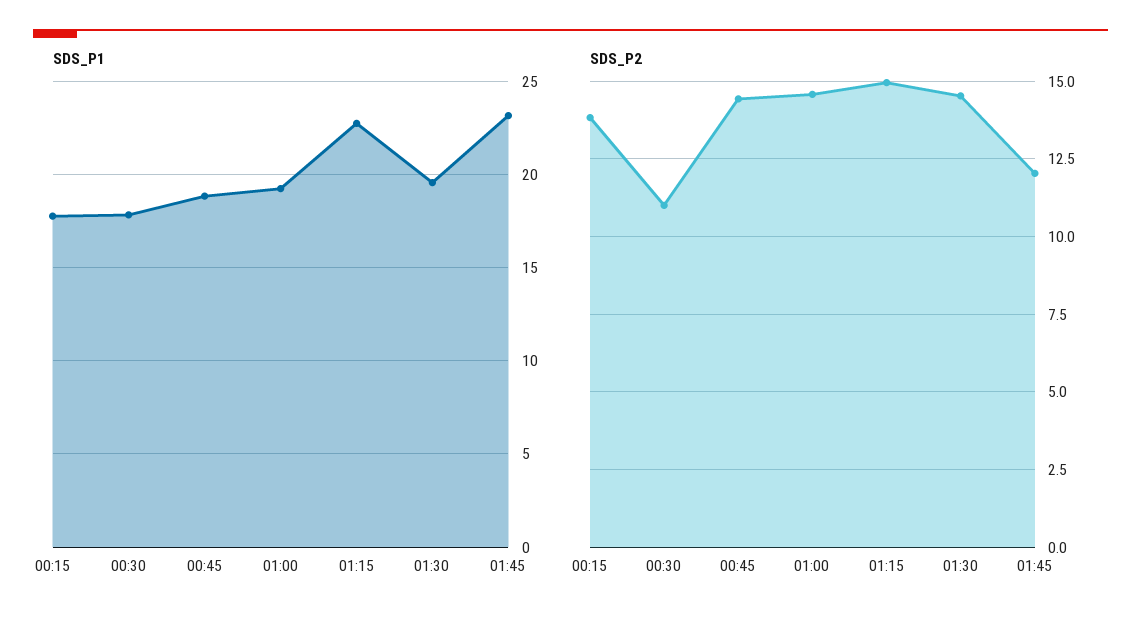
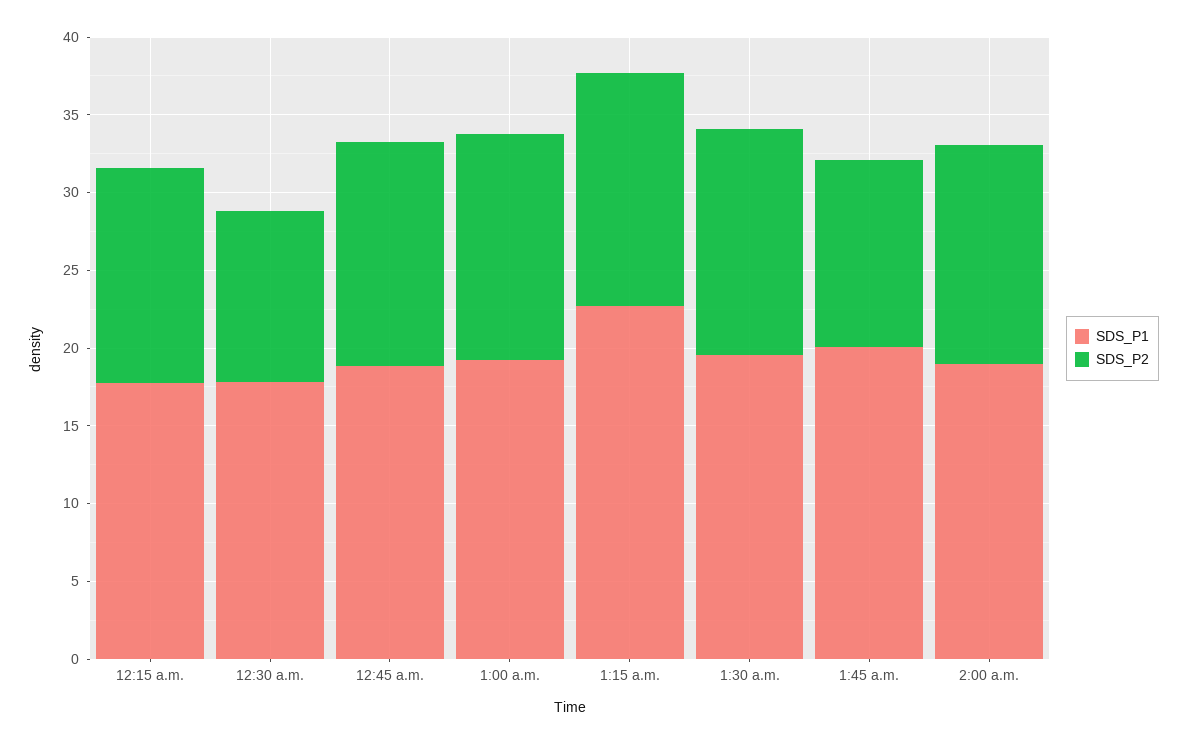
SDS_P1, 01:45: 23 -> 20
SDS_P1, 2:00 a.m.: none -> 19
SDS_P2, 2:00 a.m.: none -> 14

